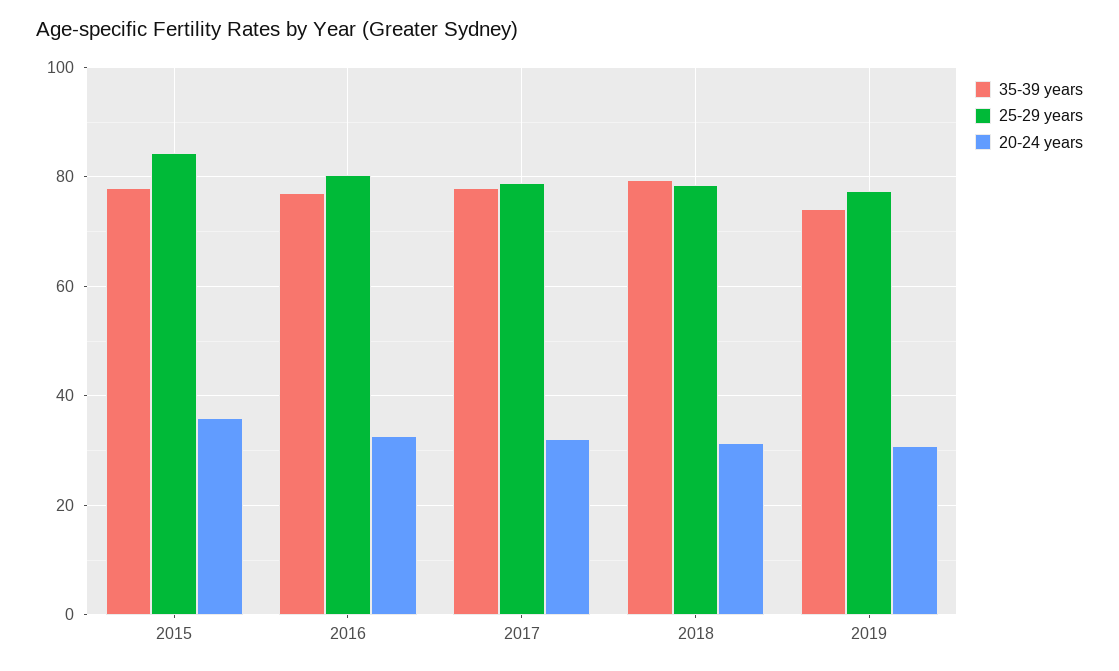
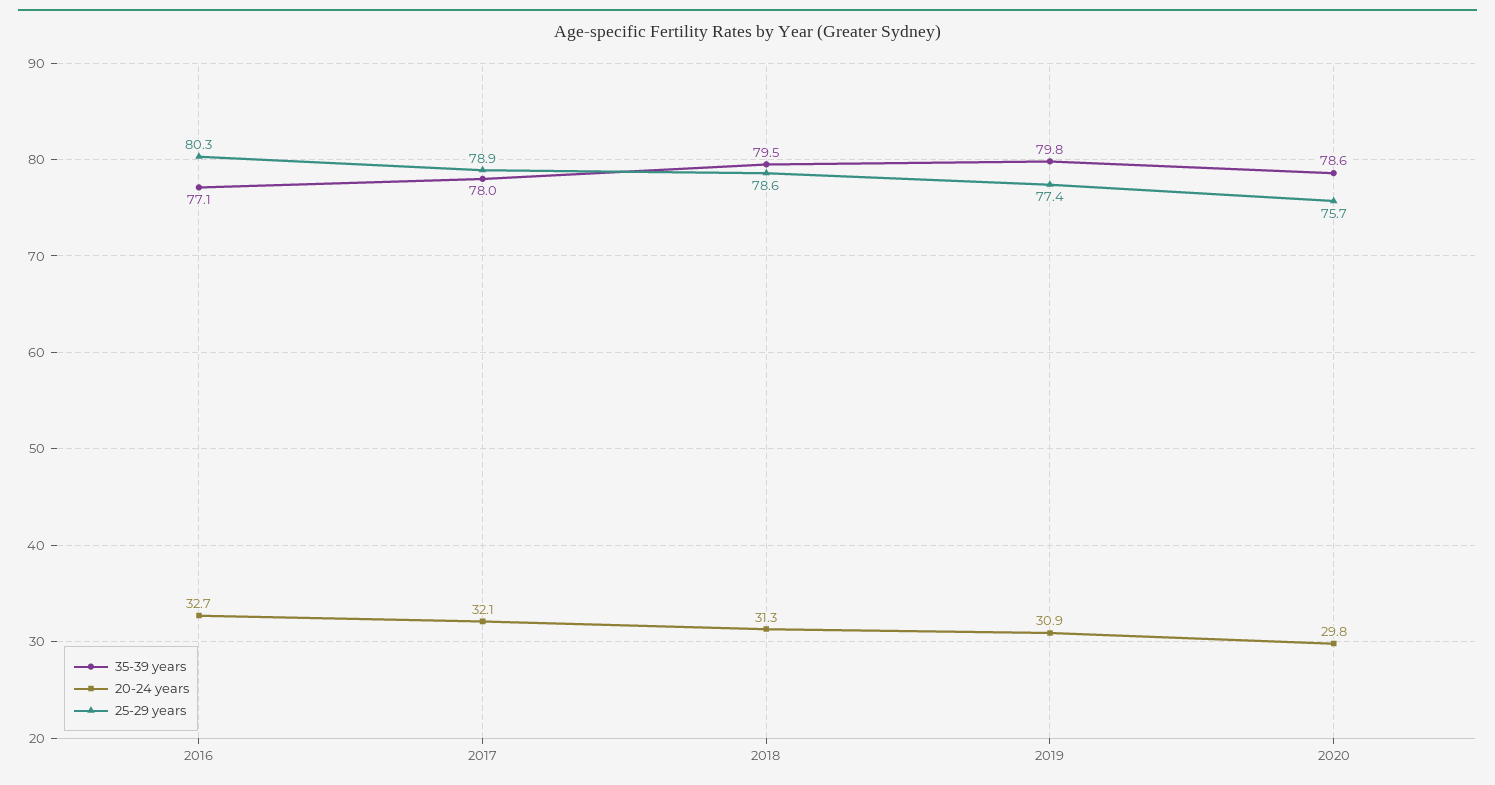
35-39 years, 2015: 78 -> none
25-29 years, 2015: 84 -> none
20-24 years, 2015: 36 -> none
35-39 years, 2019: 74 -> 79.8
35-39 years, 2020: none -> 78.6
20-24 years, 2020: none -> 29.8
25-29 years, 2020: none -> 75.7

